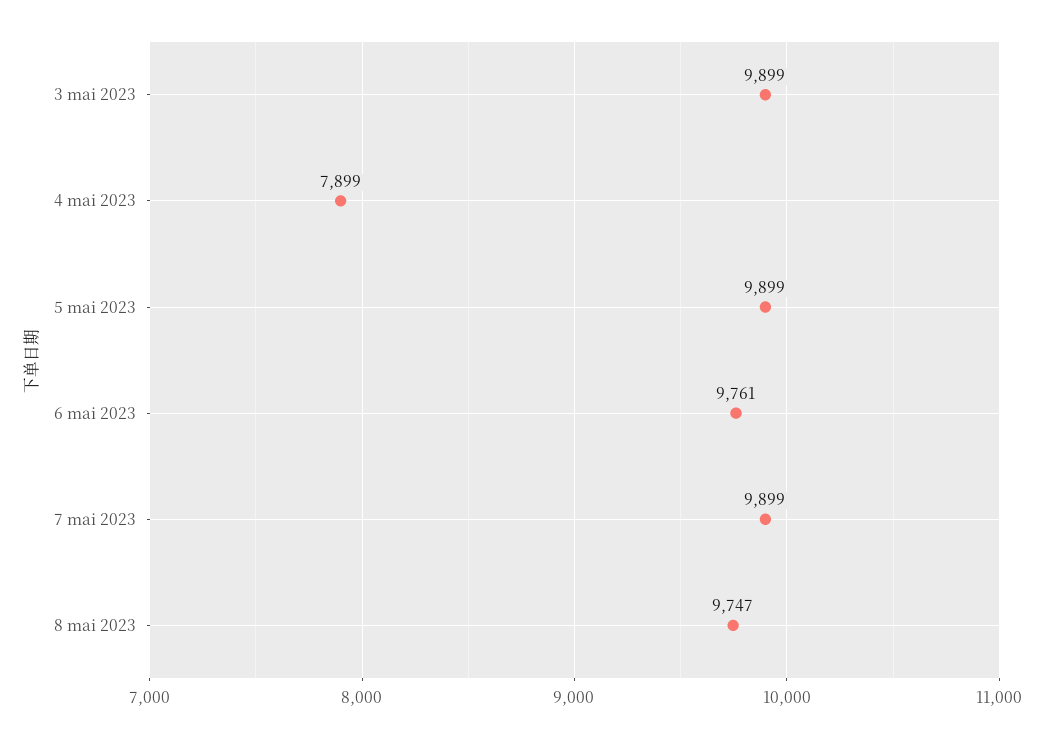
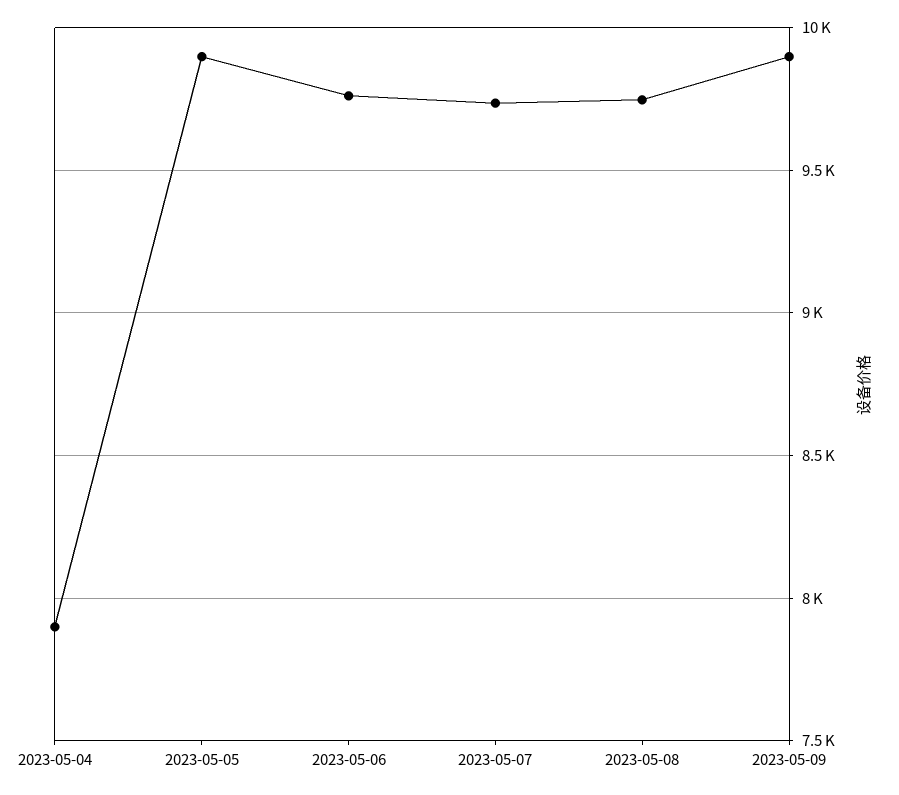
3 mai 2023: 9899 -> none
7 mai 2023: 9899 -> 9750
2023-05-09: none -> 9900

